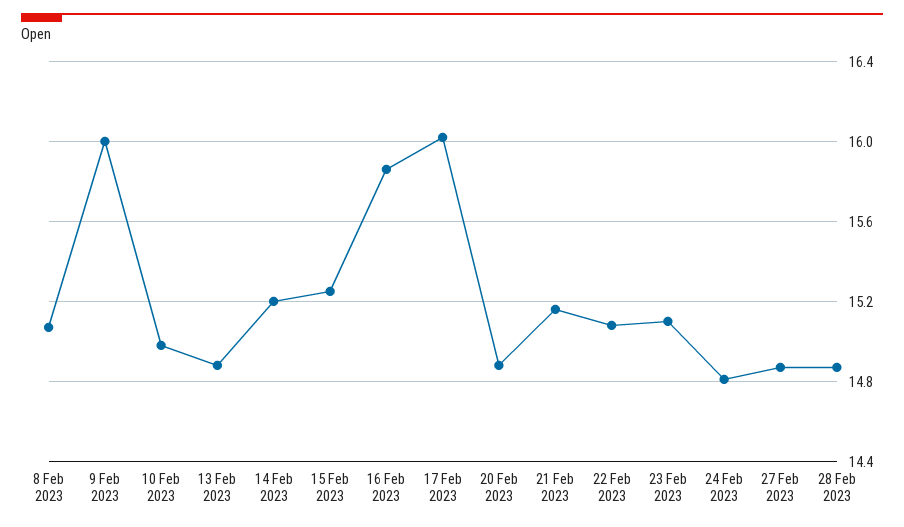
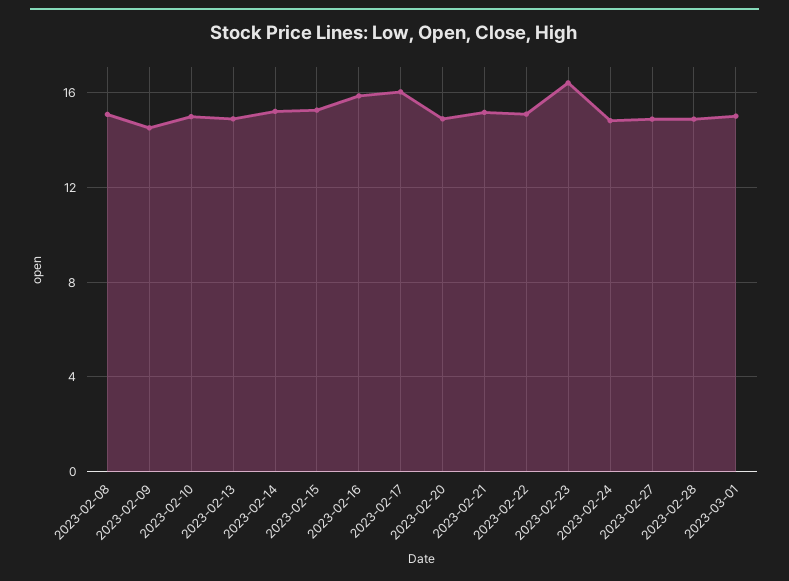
9 Feb 2023: 16 -> 14.5
23 Feb 2023: 15.1 -> 16.5
2023-03-01: none -> 15

